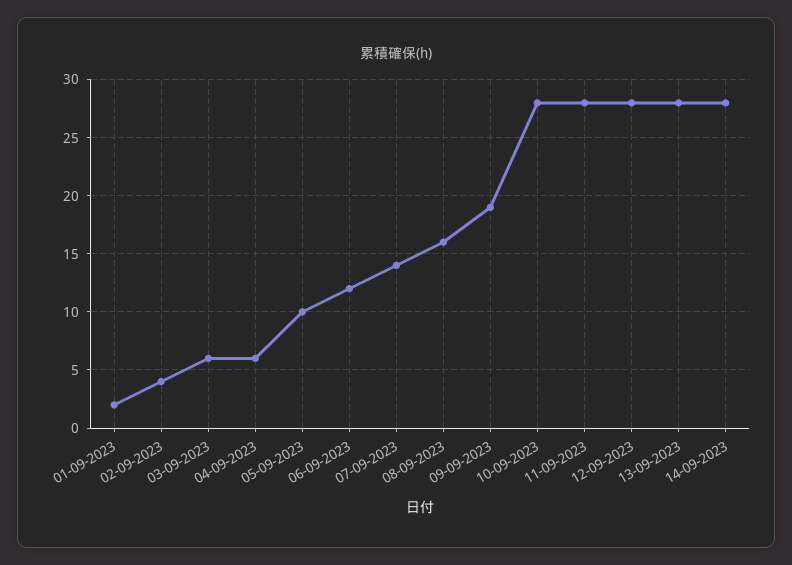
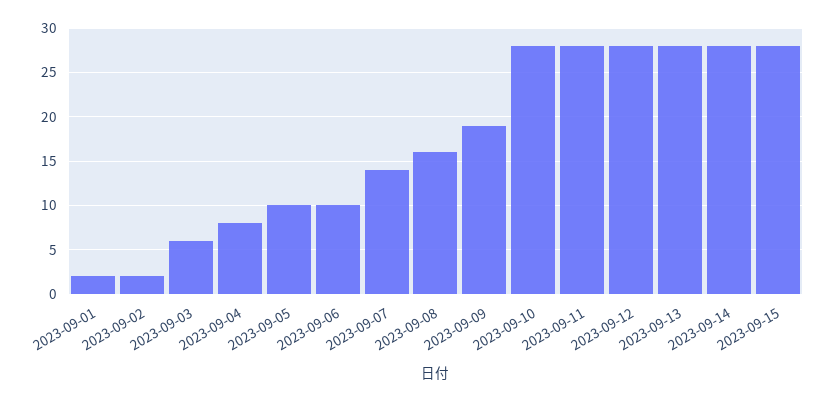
02-09-2023: 4 -> 2
04-09-2023: 6 -> 8
06-09-2023: 12 -> 10
2023-09-15: none -> 28

